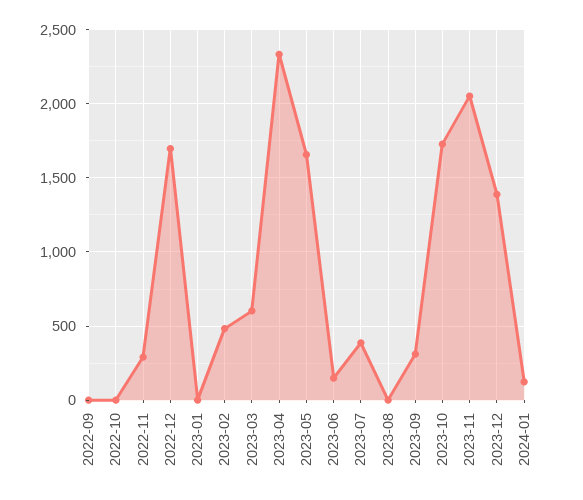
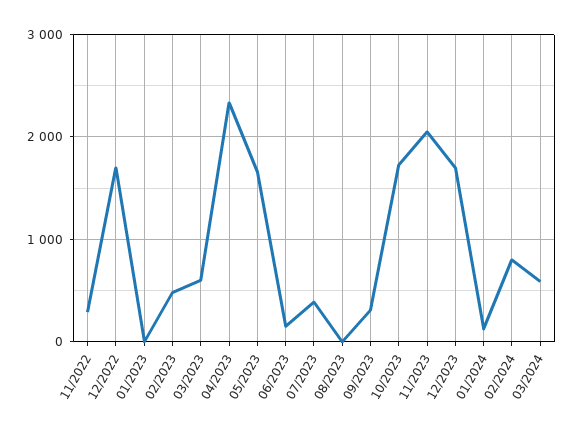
2022-09: 0 -> none
2022-10: 0 -> none
2023-12: 1400 -> 1700
02/2024: none -> 800
03/2024: none -> 600

